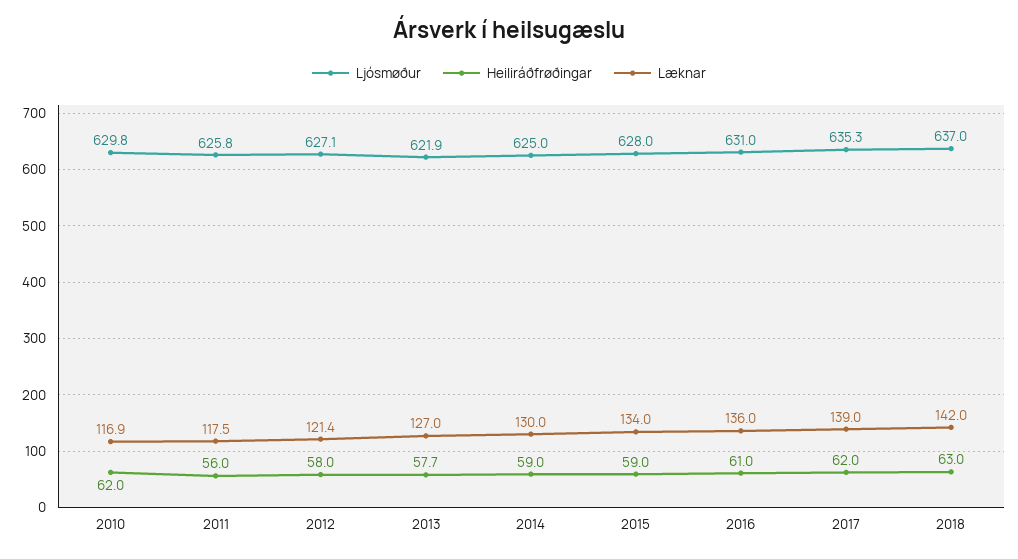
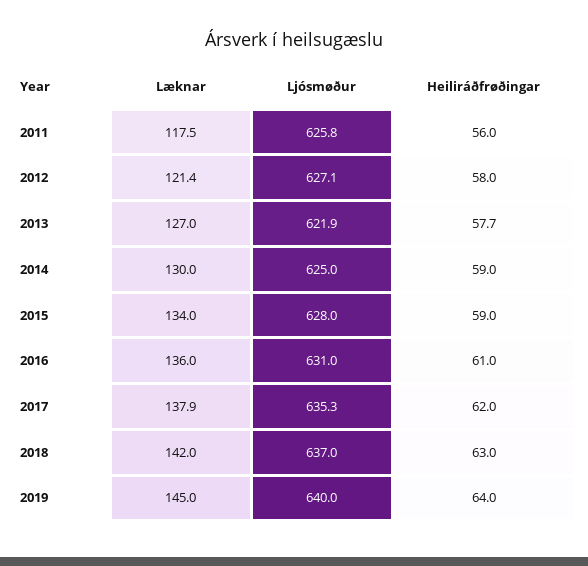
Ljósmøður, 2010: 629.8 -> none
Heiliráðfrøðingar, 2010: 62 -> none
Læknar, 2010: 116.9 -> none
Læknar, 2017: 139 -> 137.9
Læknar, 2019: none -> 145
Ljósmøður, 2019: none -> 640
Heiliráðfrøðingar, 2019: none -> 64

